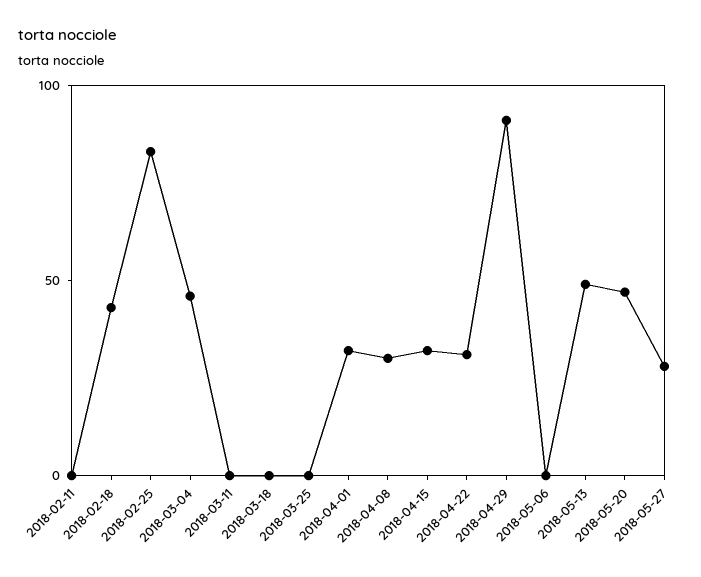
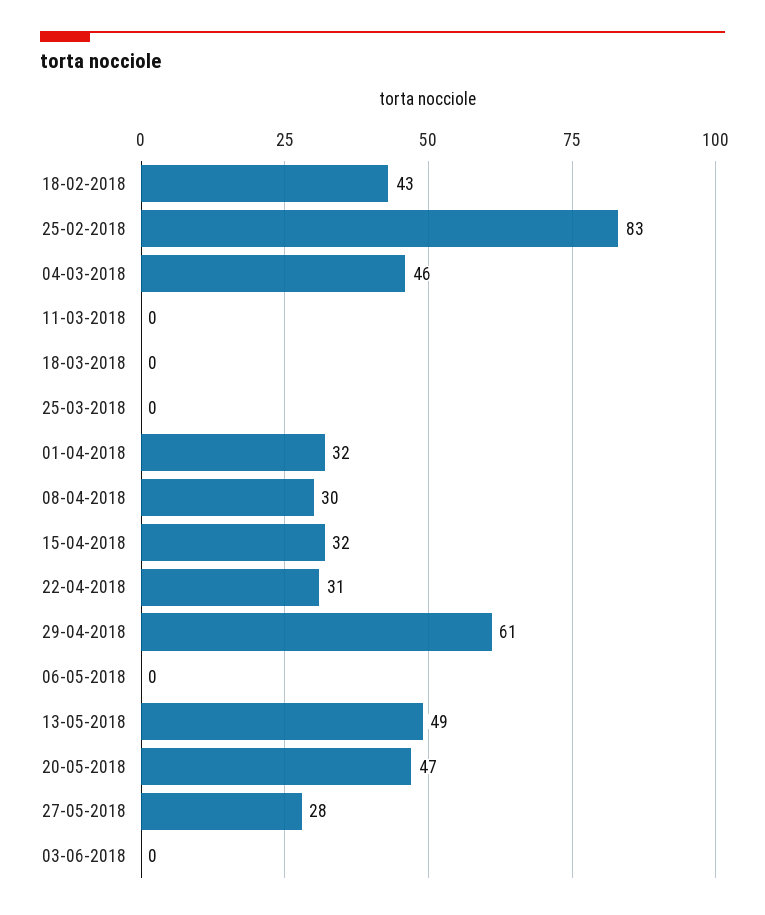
2018-02-11: 0 -> none
2018-04-29: 90 -> 61
03-06-2018: none -> 0

